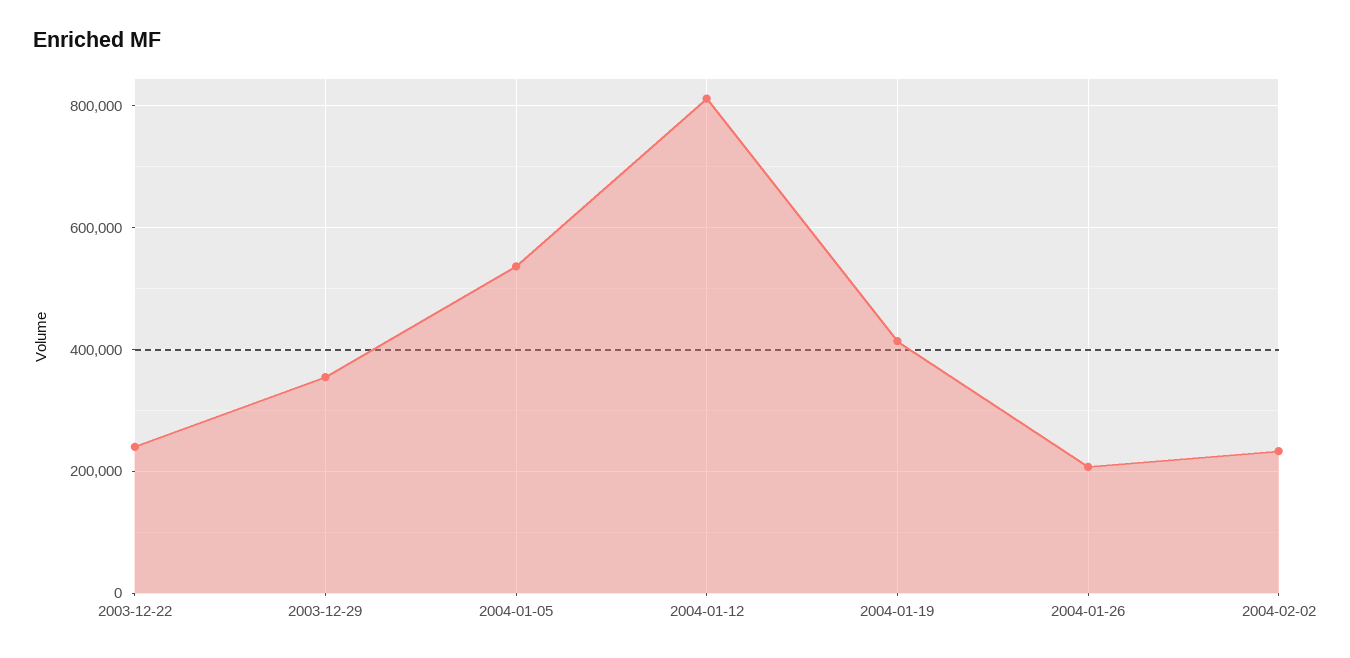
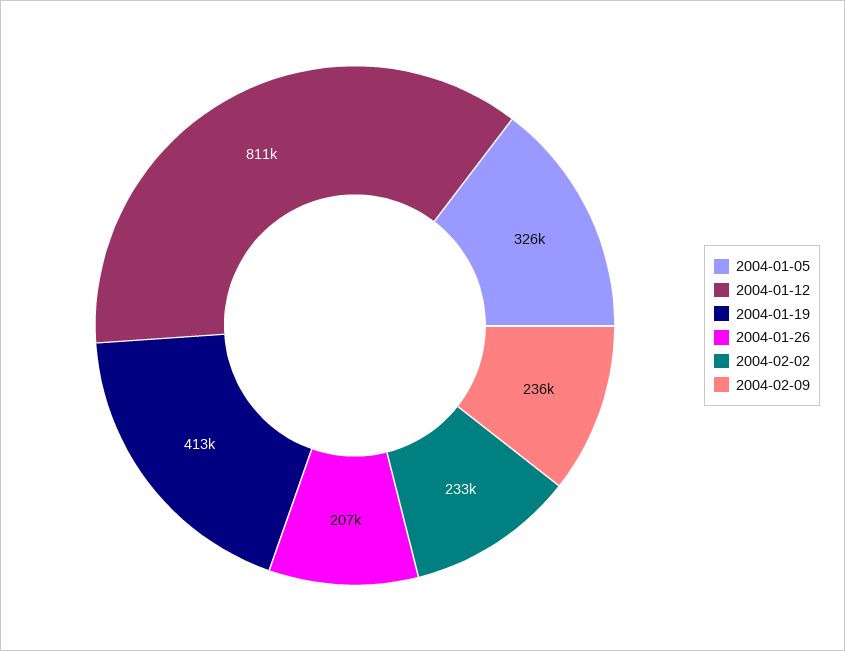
2003-12-22: 240000 -> none
2003-12-29: 360000 -> none
2004-01-05: 540000 -> 326000
2004-02-09: none -> 236000

